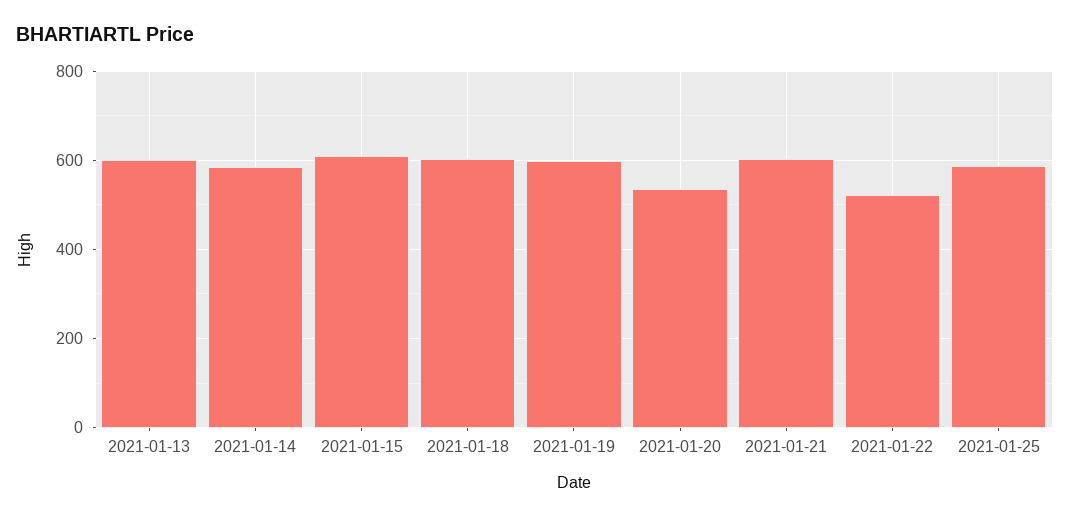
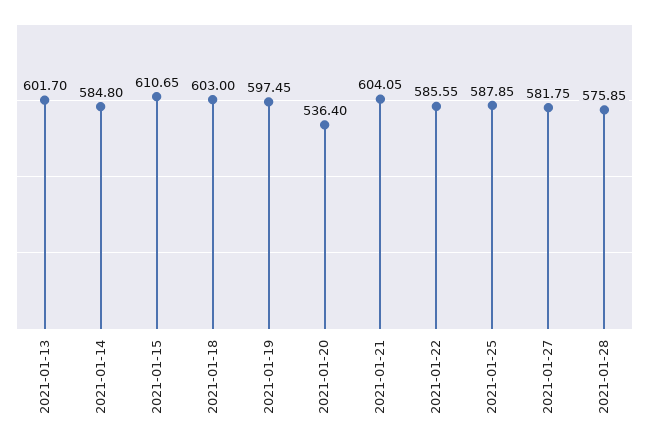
2021-01-22: 520 -> 585.55
2021-01-27: none -> 581.75
2021-01-28: none -> 575.85

